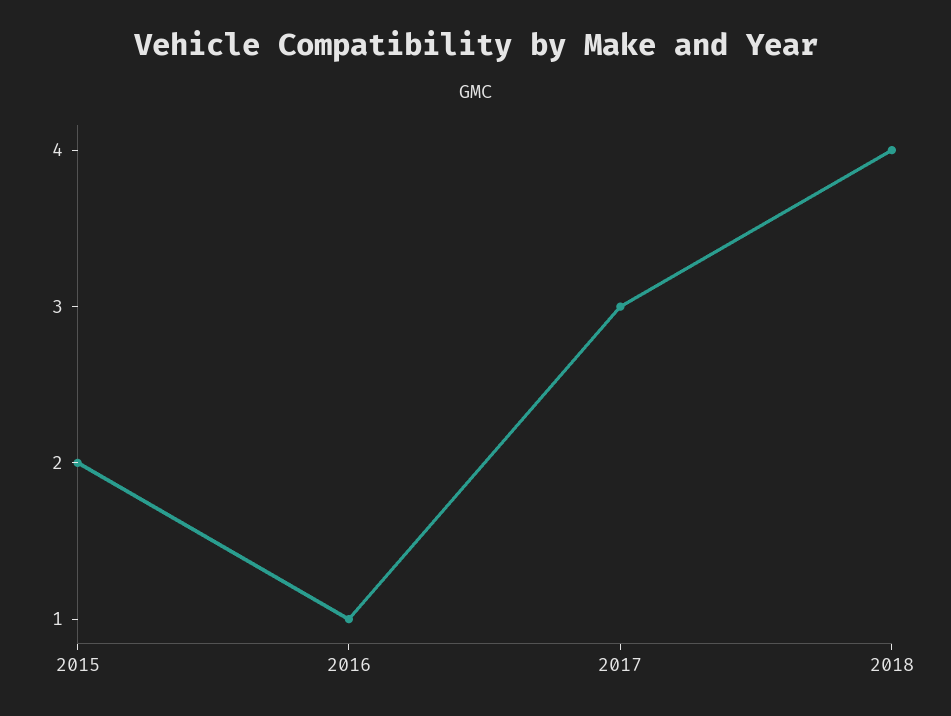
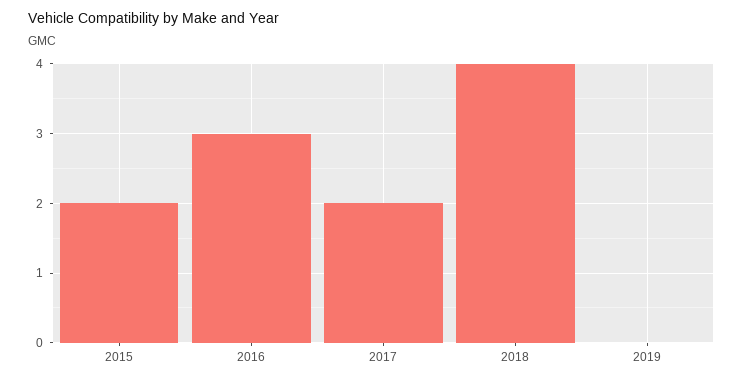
2016: 1 -> 3
2017: 3 -> 2
2019: none -> 0

